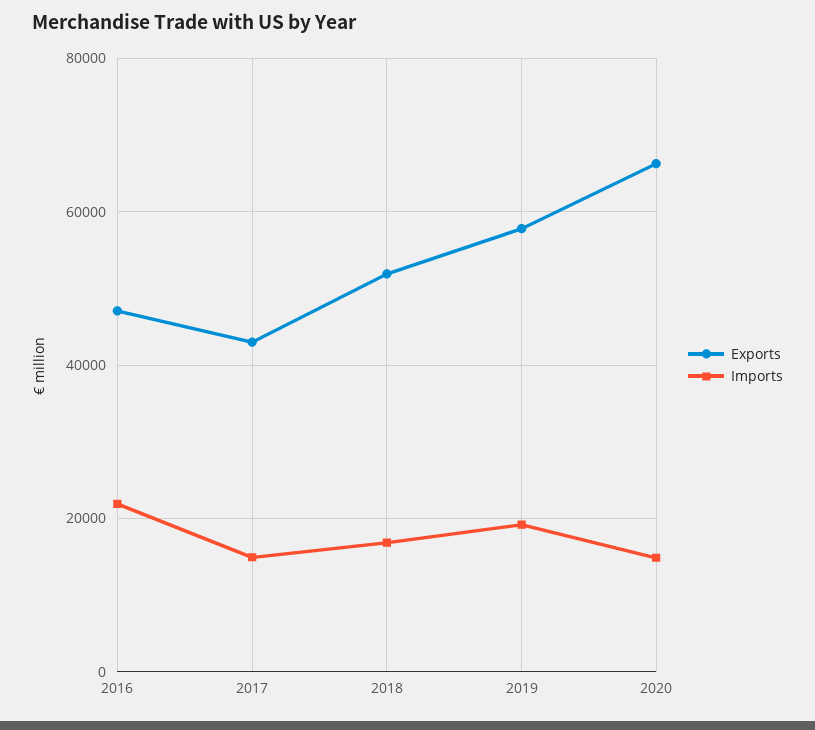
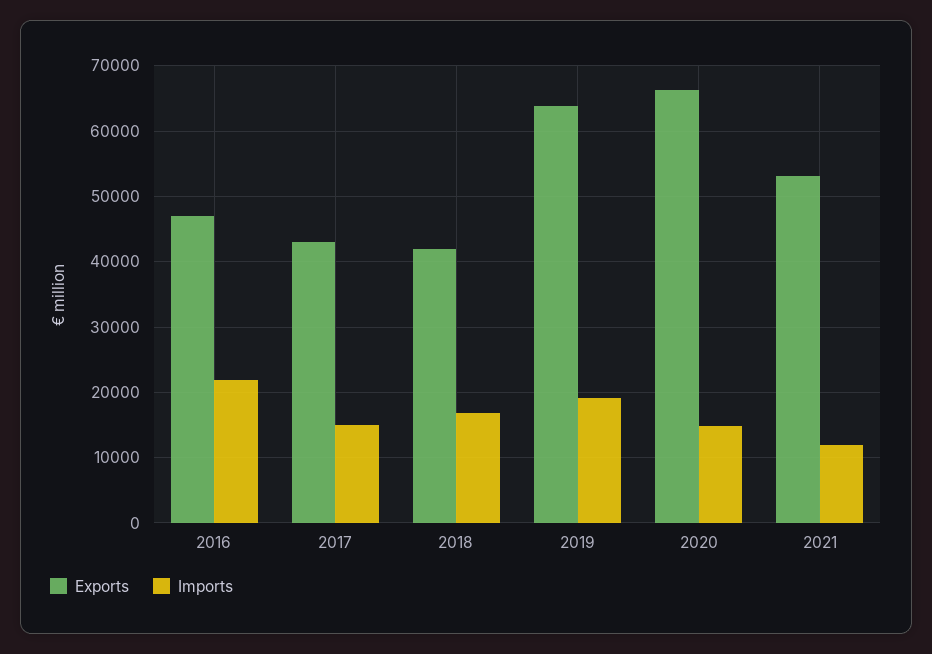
Exports, 2018: 52000 -> 42000
Exports, 2019: 58000 -> 64000
Exports, 2021: none -> 53000
Imports, 2021: none -> 12000

